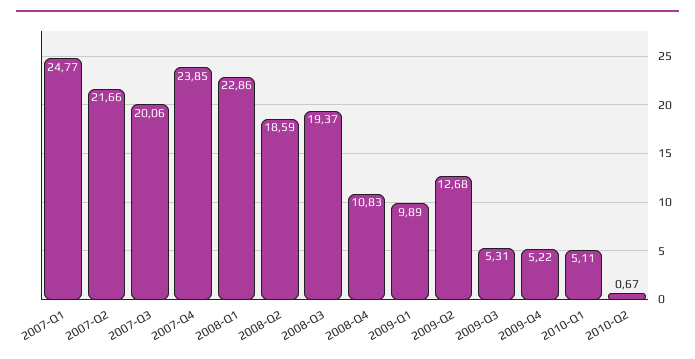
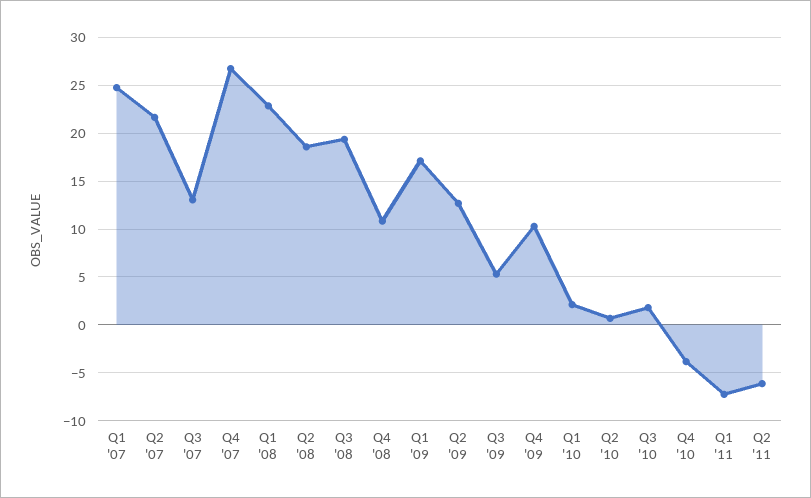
2007-Q3: 20.06 -> 13
2007-Q4: 23.85 -> 27
2009-Q1: 9.89 -> 17
2009-Q4: 5.22 -> 10
2010-Q1: 5.11 -> 2
Q3 '10: none -> 2
Q4 '10: none -> -4
Q1 '11: none -> -7
Q2 '11: none -> -6

